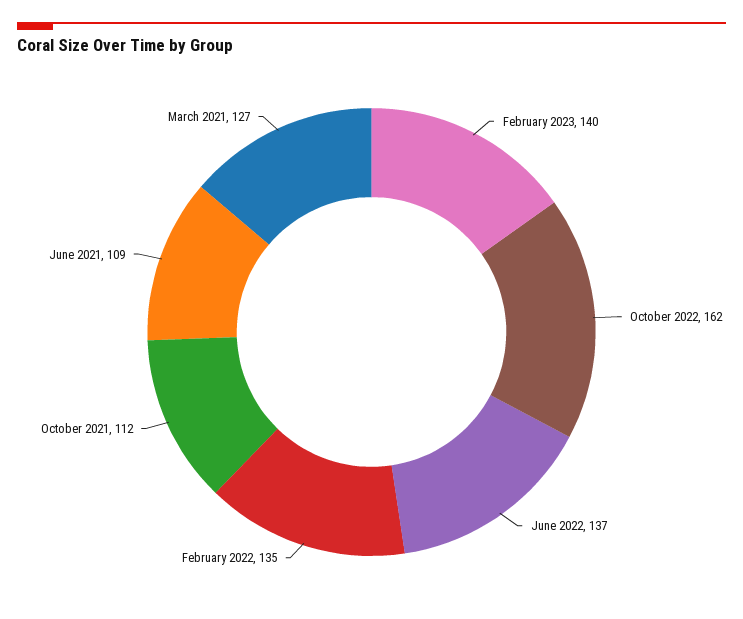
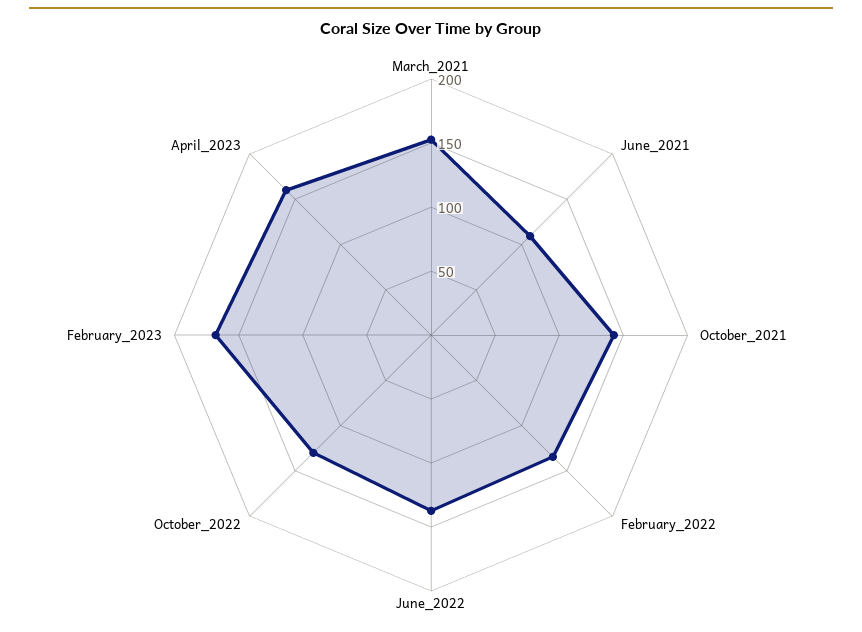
February 2023: 140 -> 170
October 2022: 162 -> 130
October 2021: 112 -> 140
March 2021: 127 -> 150
April_2023: none -> 160

